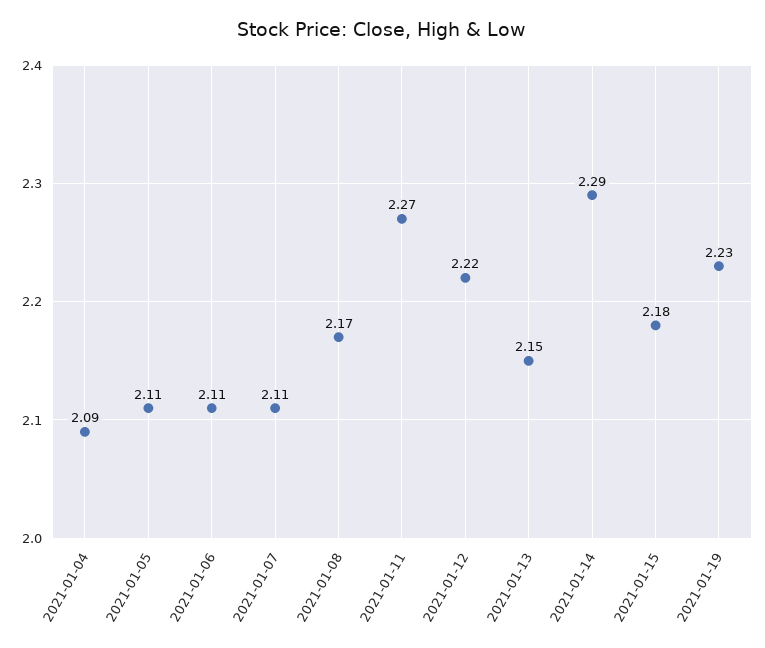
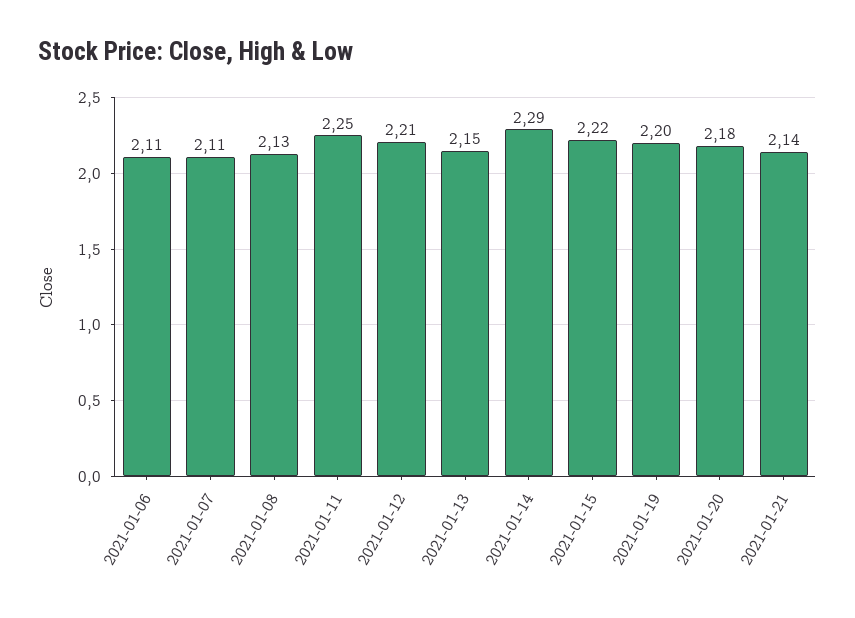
2021-01-04: 2.09 -> none
2021-01-05: 2.11 -> none
2021-01-08: 2.17 -> 2.13
2021-01-11: 2.27 -> 2.25
2021-01-12: 2.22 -> 2.21
2021-01-15: 2.18 -> 2.22
2021-01-19: 2.23 -> 2.2
2021-01-20: none -> 2.18
2021-01-21: none -> 2.14

